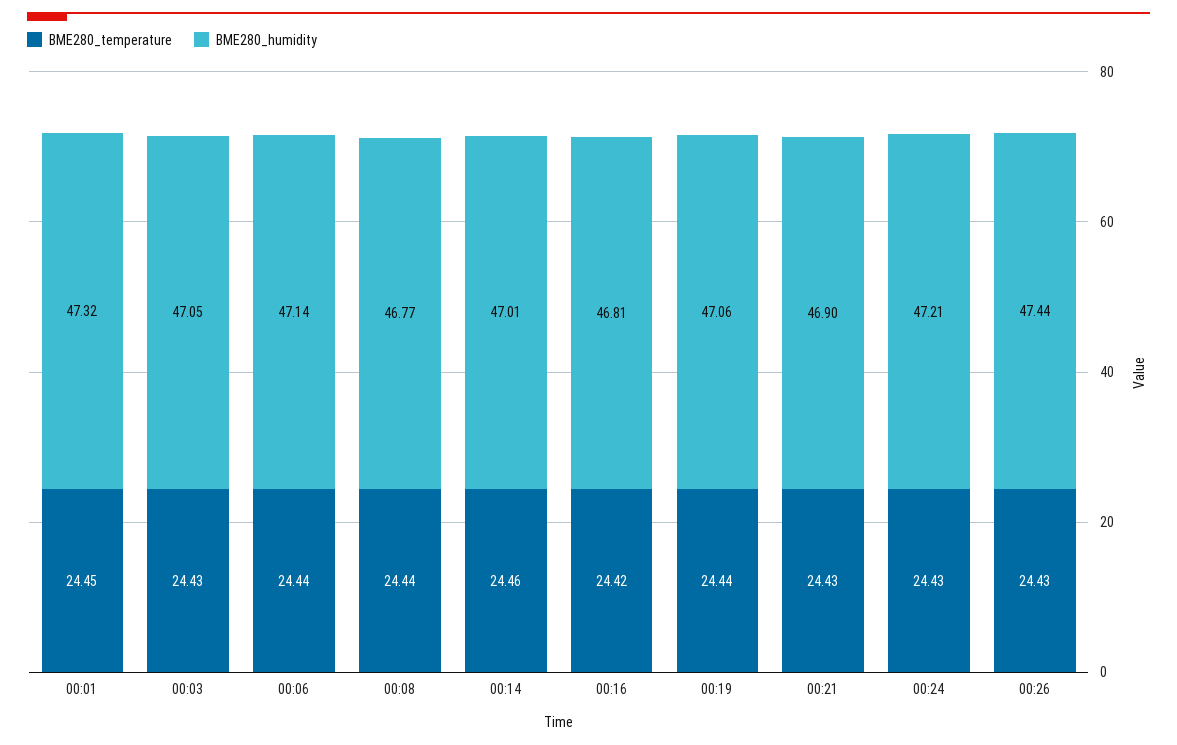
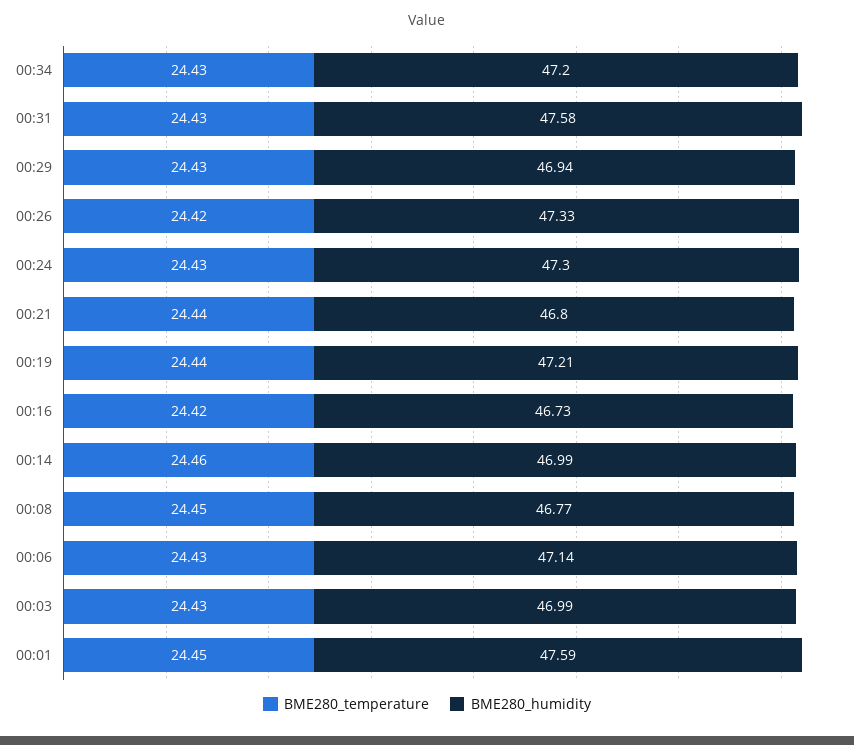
BME280_humidity, 00:01: 47.32 -> 47.59
BME280_humidity, 00:03: 47.05 -> 46.99
BME280_temperature, 00:06: 24.44 -> 24.43
BME280_temperature, 00:08: 24.44 -> 24.45
BME280_humidity, 00:14: 47.01 -> 46.99
BME280_humidity, 00:16: 46.81 -> 46.73
BME280_humidity, 00:19: 47.06 -> 47.21
BME280_temperature, 00:21: 24.43 -> 24.44
BME280_humidity, 00:21: 46.9 -> 46.8
BME280_humidity, 00:24: 47.21 -> 47.3
BME280_temperature, 00:26: 24.43 -> 24.42
BME280_humidity, 00:26: 47.44 -> 47.33
BME280_temperature, 00:34: none -> 24.43
BME280_humidity, 00:34: none -> 47.2
BME280_temperature, 00:31: none -> 24.43
BME280_humidity, 00:31: none -> 47.58
BME280_temperature, 00:29: none -> 24.43
BME280_humidity, 00:29: none -> 46.94

